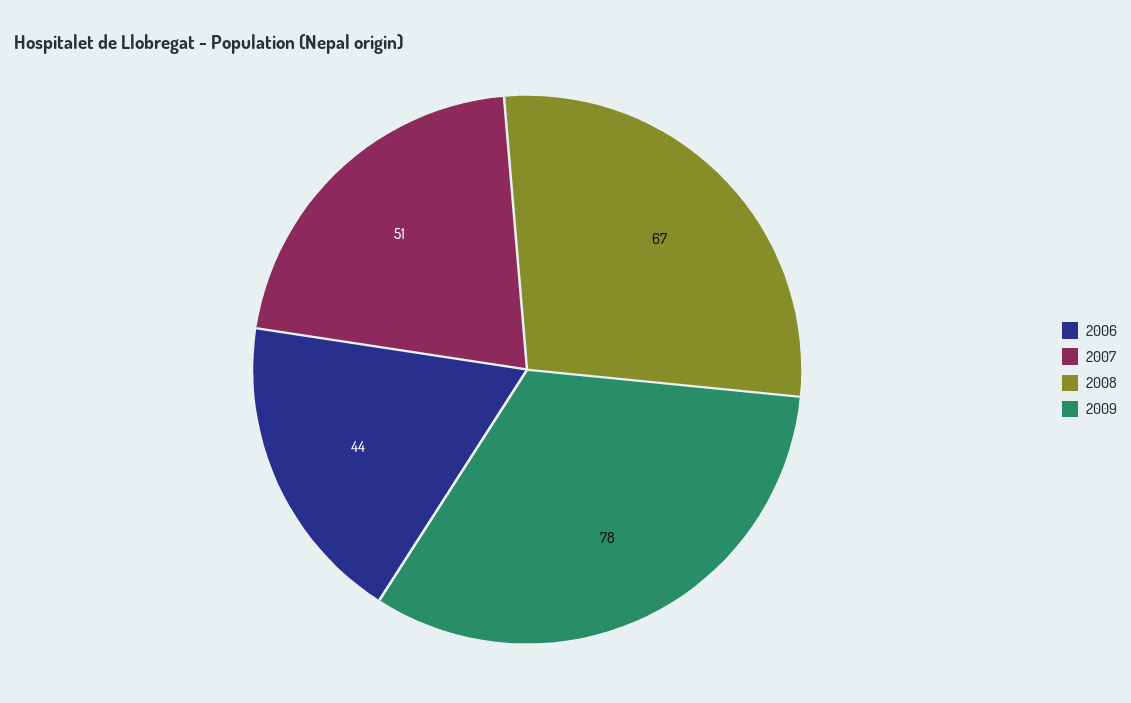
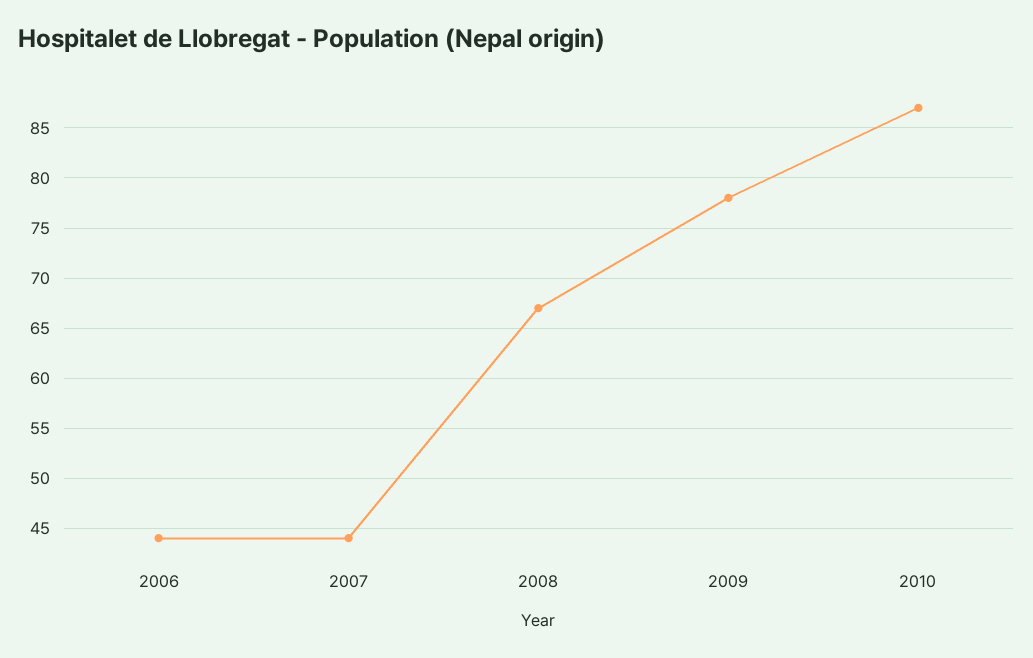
2007: 51 -> 44
2010: none -> 87

